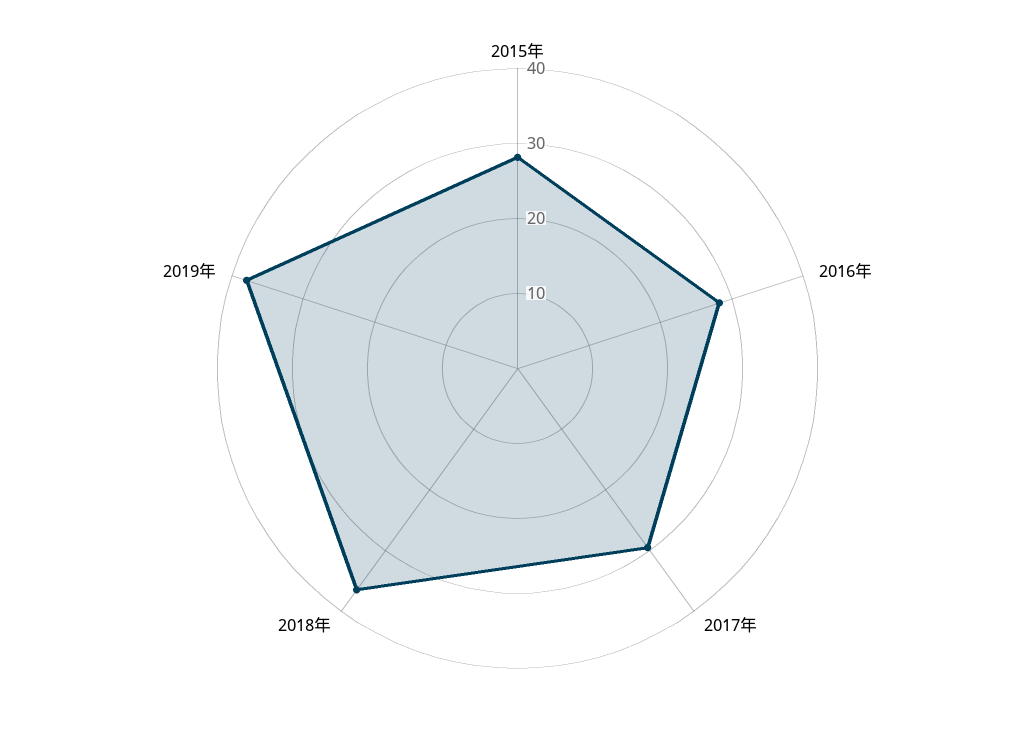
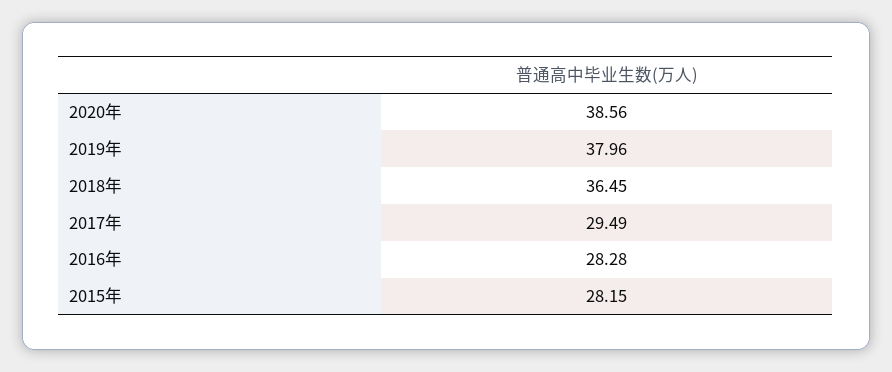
2020年: none -> 38.56

